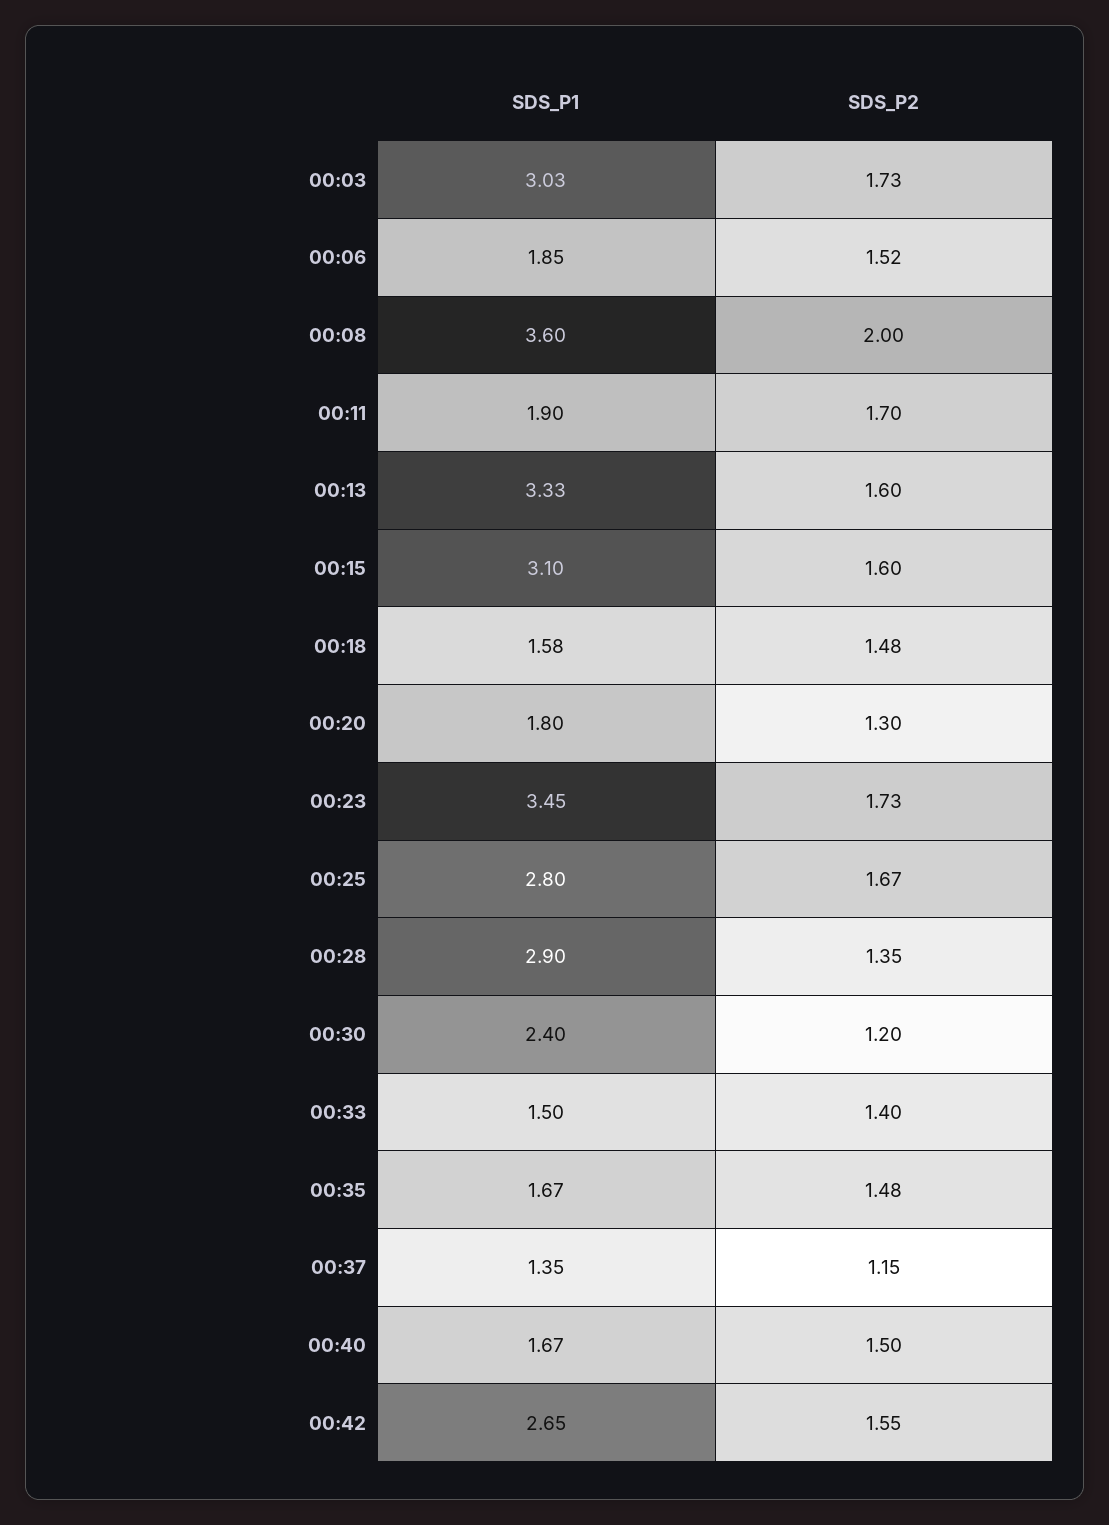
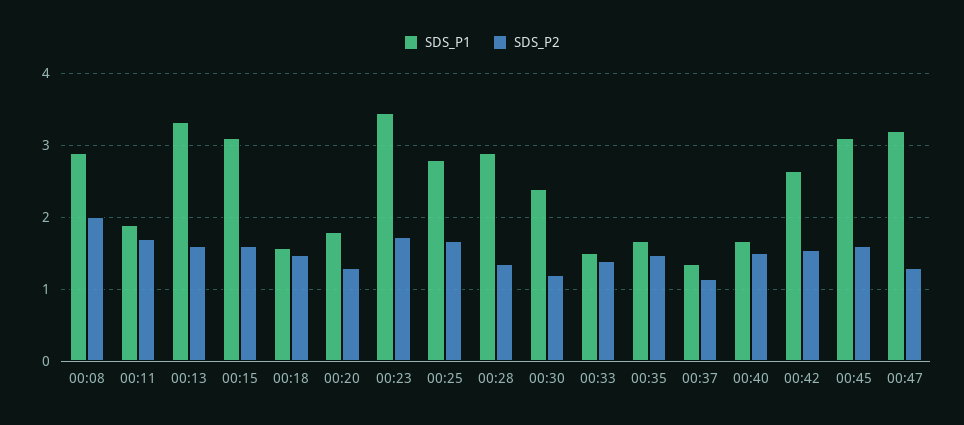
SDS_P1, 00:03: 3.03 -> none
SDS_P2, 00:03: 1.73 -> none
SDS_P1, 00:06: 1.85 -> none
SDS_P2, 00:06: 1.52 -> none
SDS_P1, 00:08: 3.6 -> 2.9
SDS_P1, 00:45: none -> 3.1
SDS_P2, 00:45: none -> 1.6
SDS_P1, 00:47: none -> 3.2
SDS_P2, 00:47: none -> 1.3

